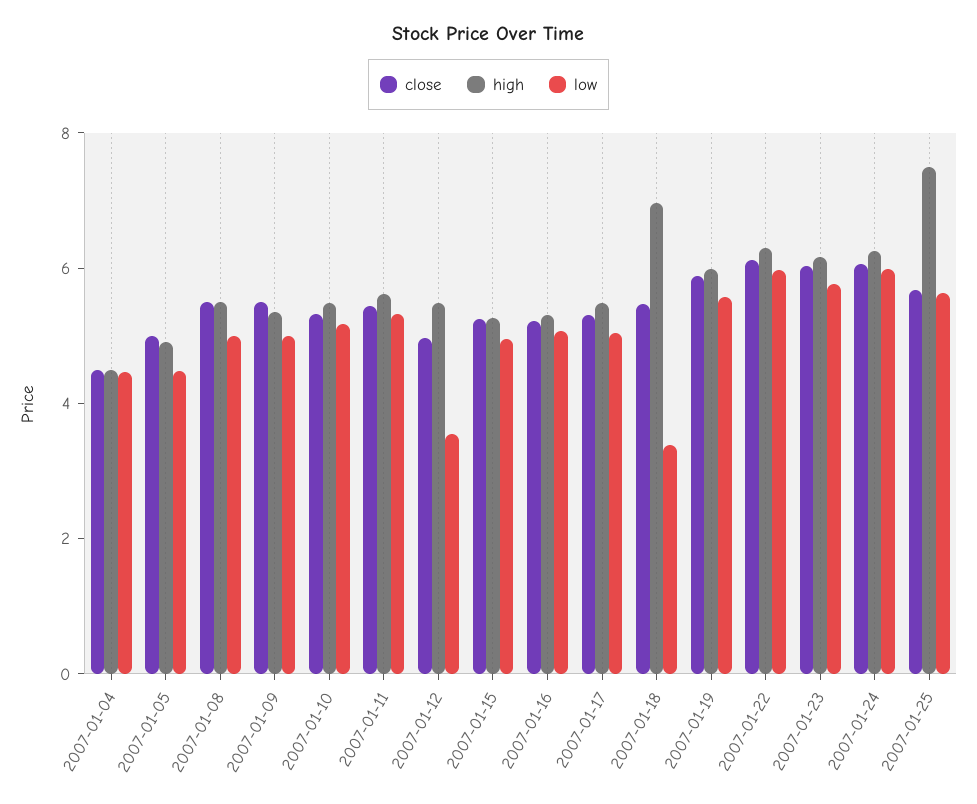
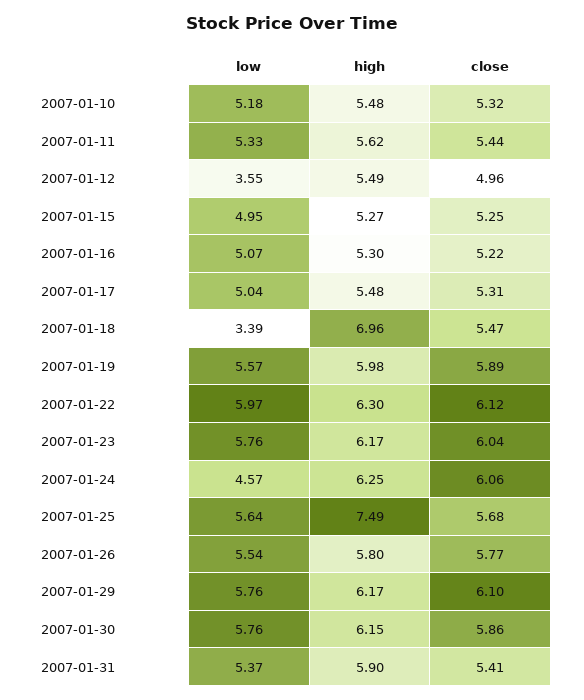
close, 2007-01-04: 4.5 -> none
high, 2007-01-04: 4.5 -> none
low, 2007-01-04: 4.5 -> none
close, 2007-01-05: 5 -> none
high, 2007-01-05: 5 -> none
low, 2007-01-05: 4.5 -> none
close, 2007-01-08: 5.5 -> none
high, 2007-01-08: 5.5 -> none
low, 2007-01-08: 5 -> none
close, 2007-01-09: 5.5 -> none
high, 2007-01-09: 5.5 -> none
low, 2007-01-09: 5 -> none
low, 2007-01-24: 6 -> 4.57
low, 2007-01-26: none -> 5.54
high, 2007-01-26: none -> 5.8
close, 2007-01-26: none -> 5.77
low, 2007-01-29: none -> 5.76
high, 2007-01-29: none -> 6.17
close, 2007-01-29: none -> 6.1
low, 2007-01-30: none -> 5.76
high, 2007-01-30: none -> 6.15
close, 2007-01-30: none -> 5.86
low, 2007-01-31: none -> 5.37
high, 2007-01-31: none -> 5.9
close, 2007-01-31: none -> 5.41

